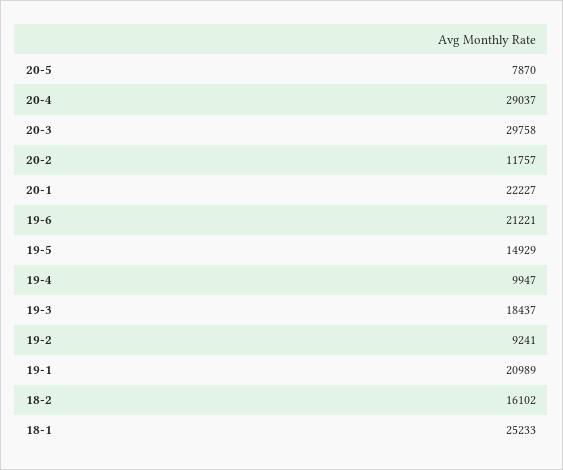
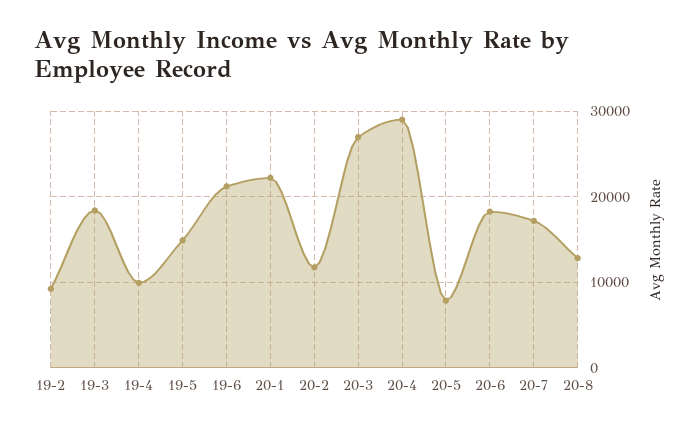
20-3: 29758 -> 27000
19-1: 20989 -> none
18-2: 16102 -> none
18-1: 25233 -> none
20-6: none -> 18000
20-7: none -> 17000
20-8: none -> 13000

